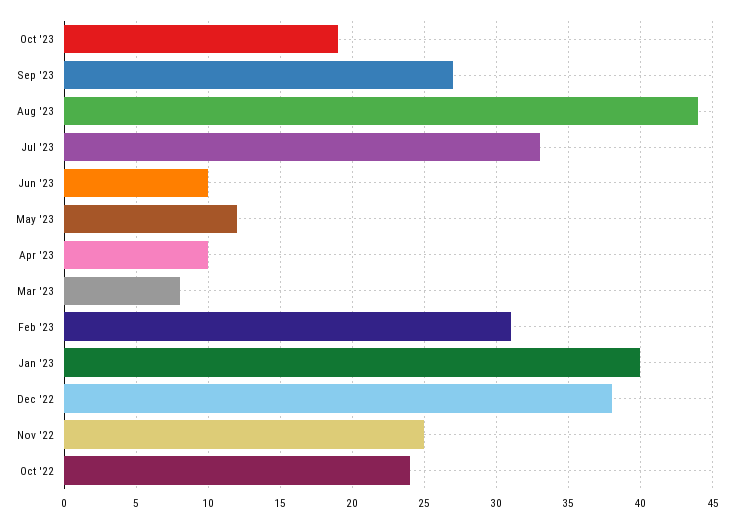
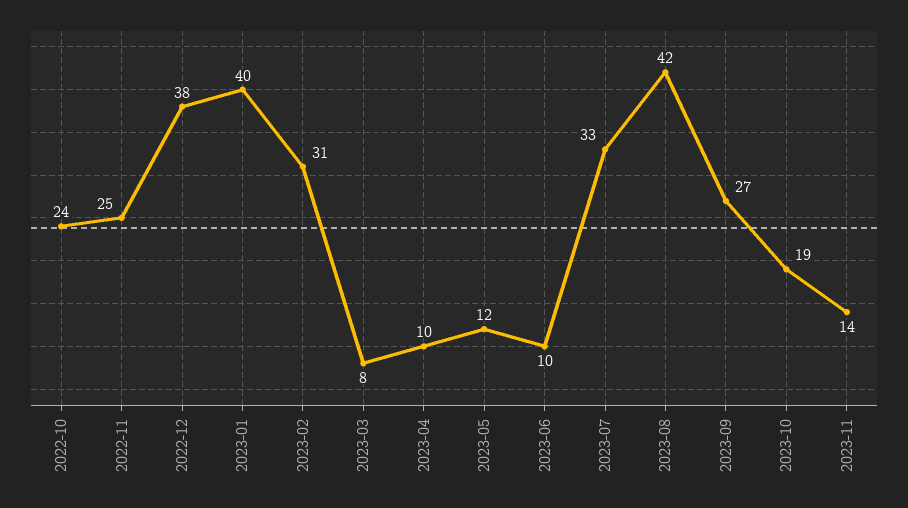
Aug '23: 44 -> 42
2023-11: none -> 14

